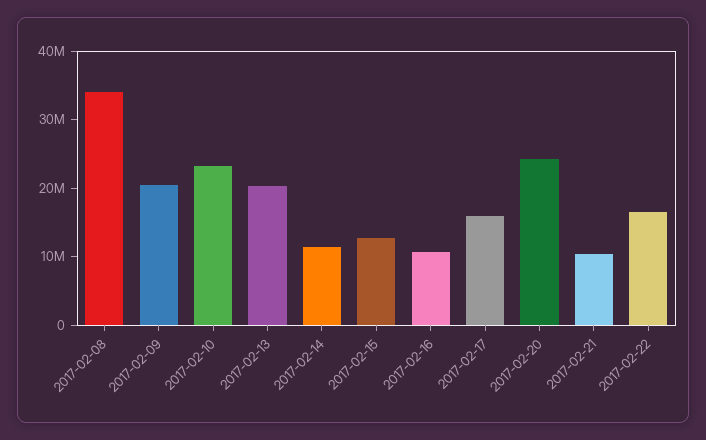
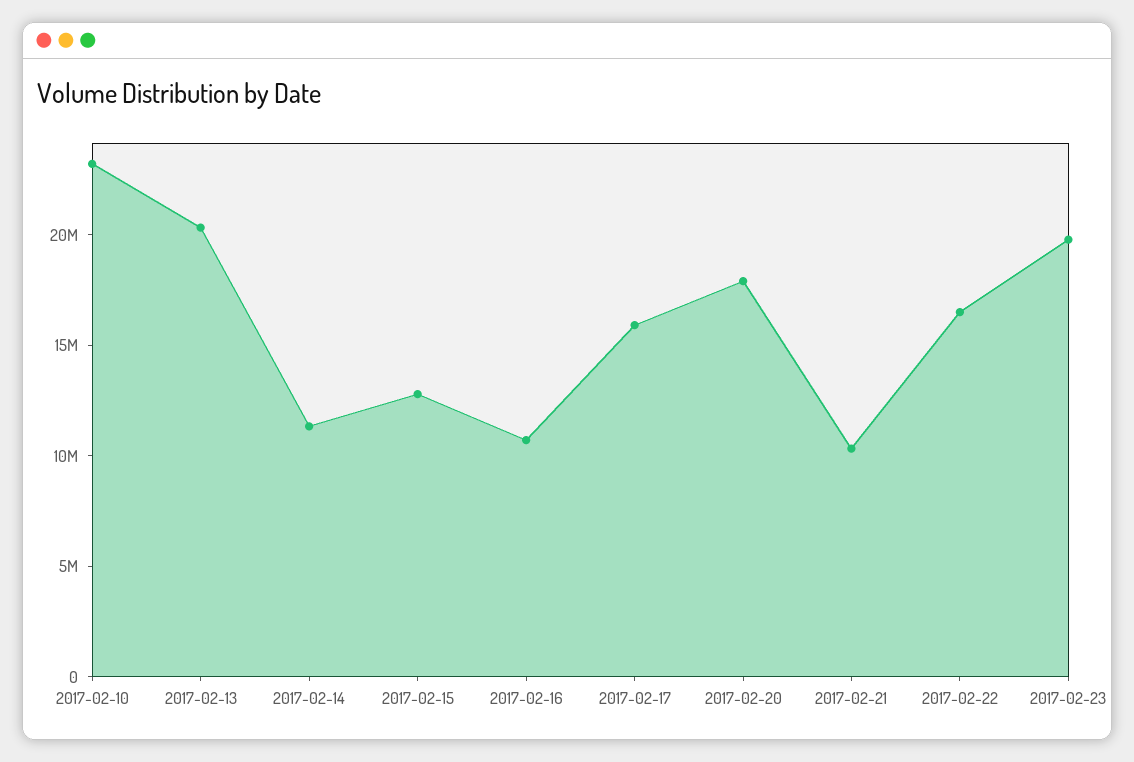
2017-02-08: 34000000 -> none
2017-02-09: 20000000 -> none
2017-02-20: 24000000 -> 18000000
2017-02-23: none -> 20000000

